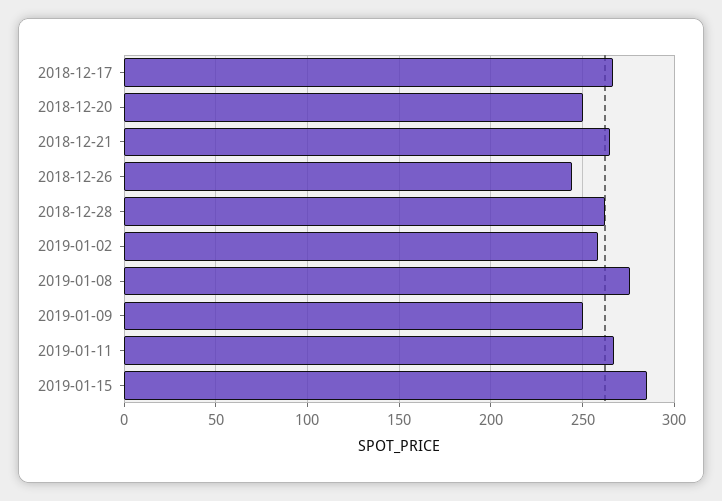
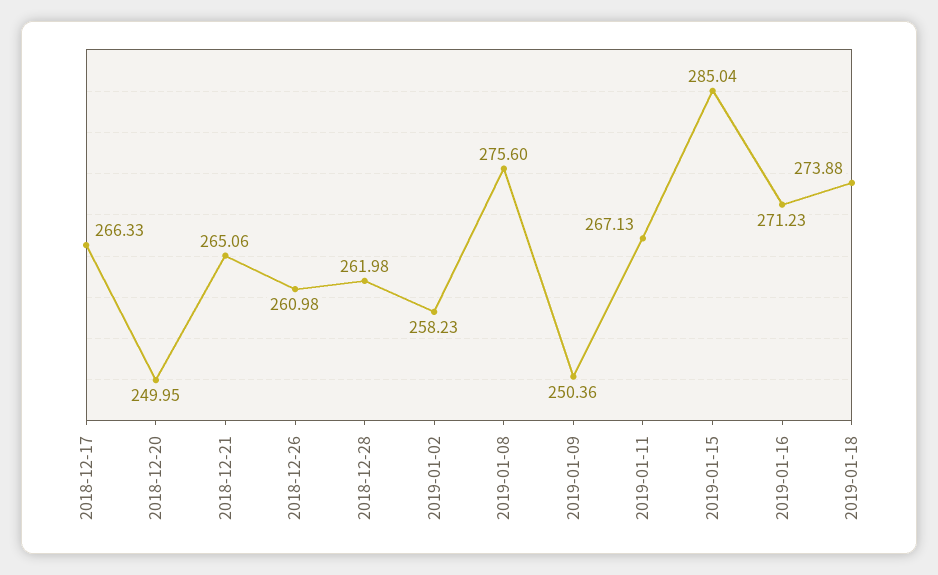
2018-12-26: 245 -> 260.98
2019-01-16: none -> 271.23
2019-01-18: none -> 273.88

